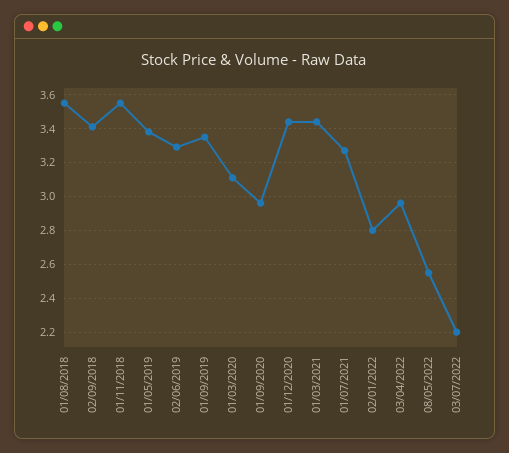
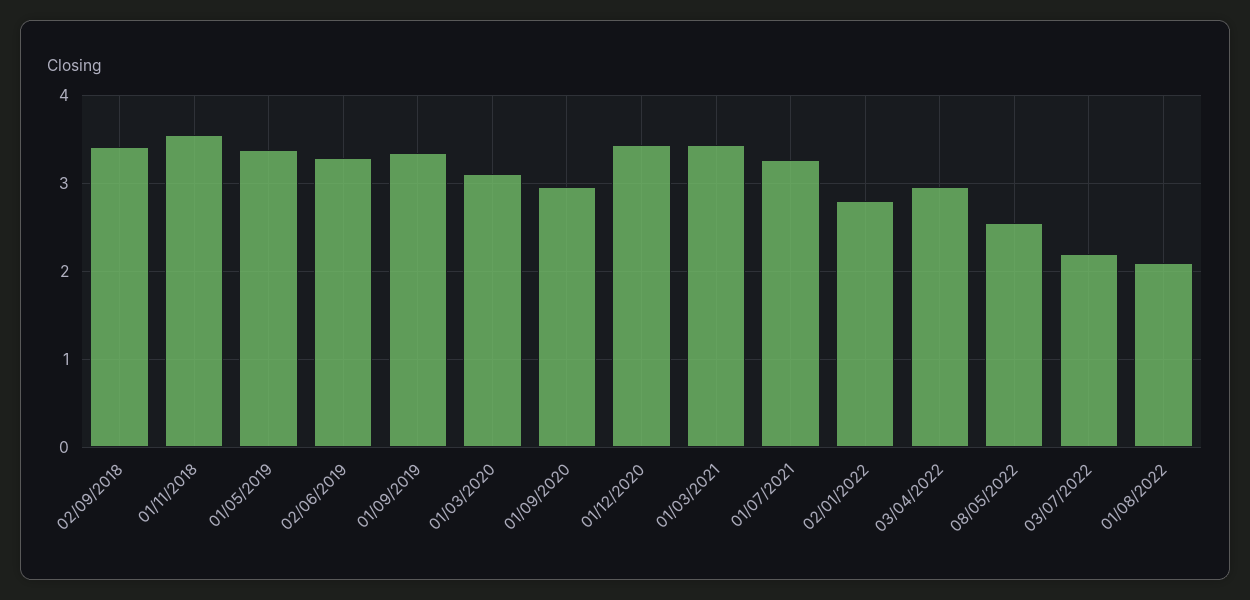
01/08/2018: 3.55 -> none
01/08/2022: none -> 2.1

